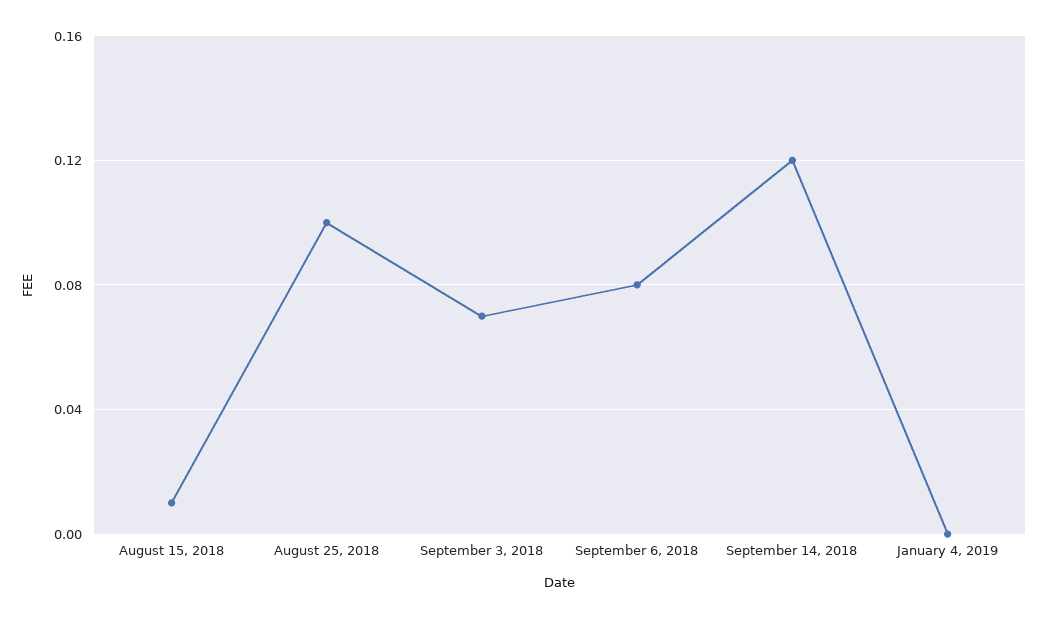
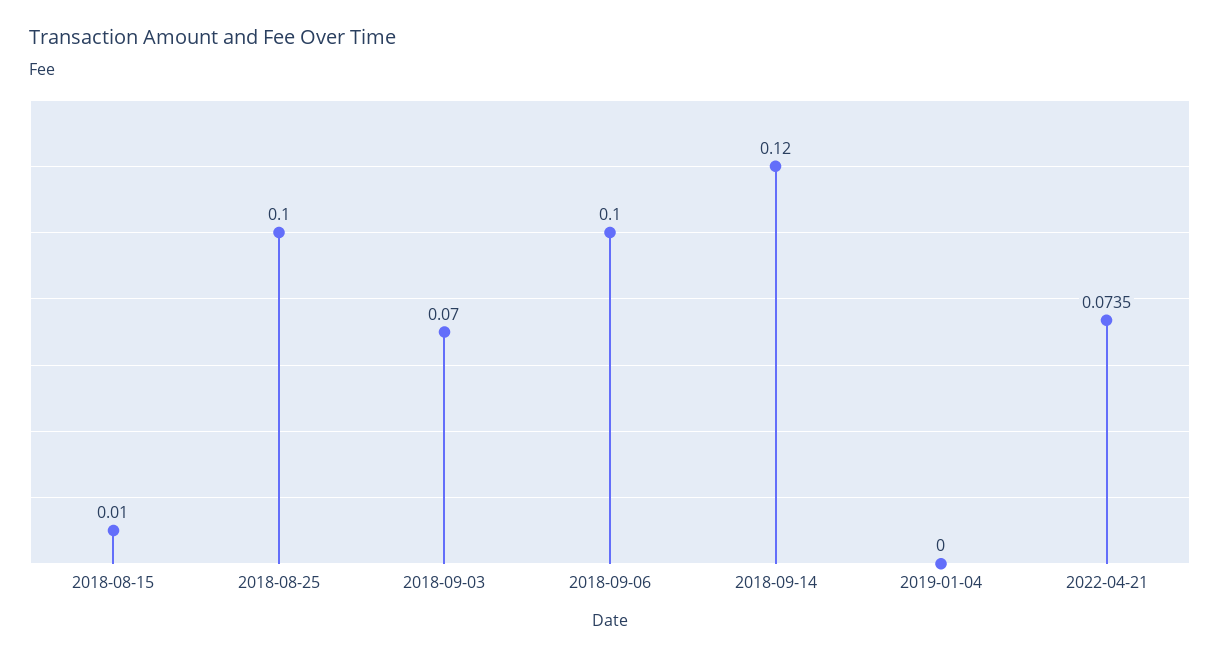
September 6, 2018: 0.08 -> 0.1
2022-04-21: none -> 0.0735

